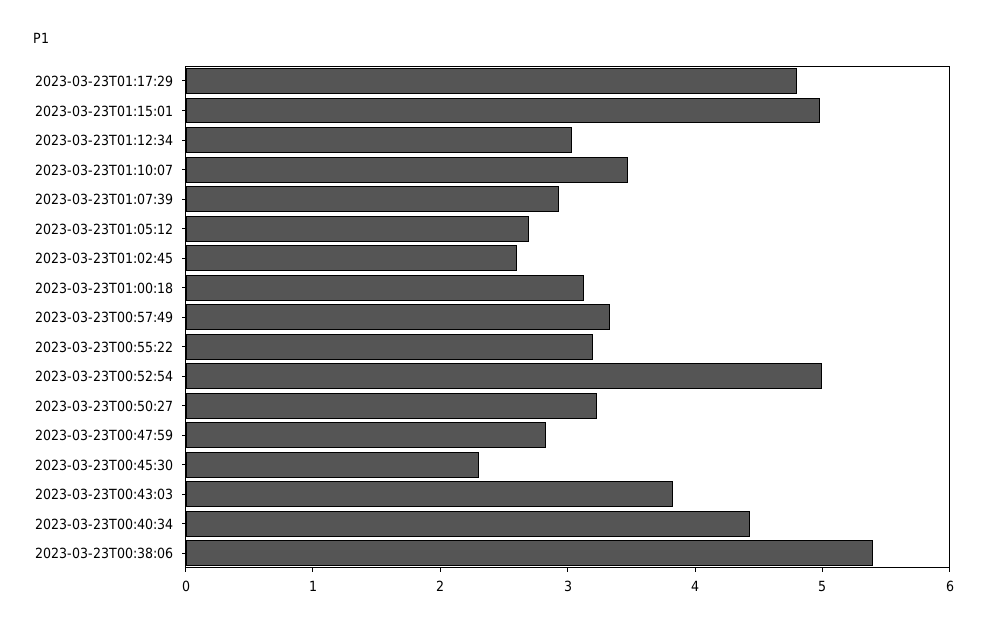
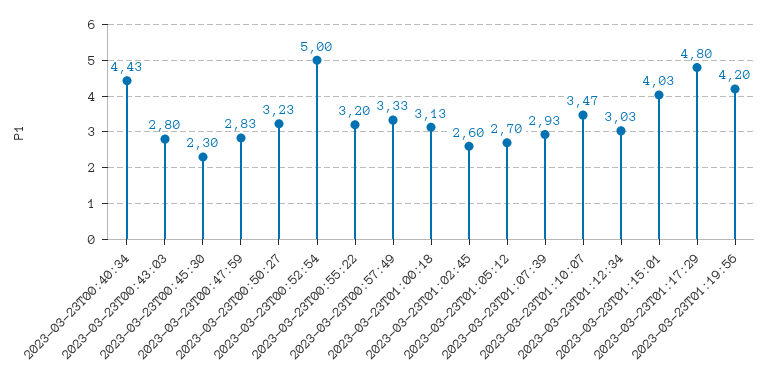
2023-03-23T01:15:01: 5 -> 4.03
2023-03-23T00:43:03: 3.8 -> 2.8
2023-03-23T00:38:06: 5.4 -> none
2023-03-23T01:19:56: none -> 4.2

